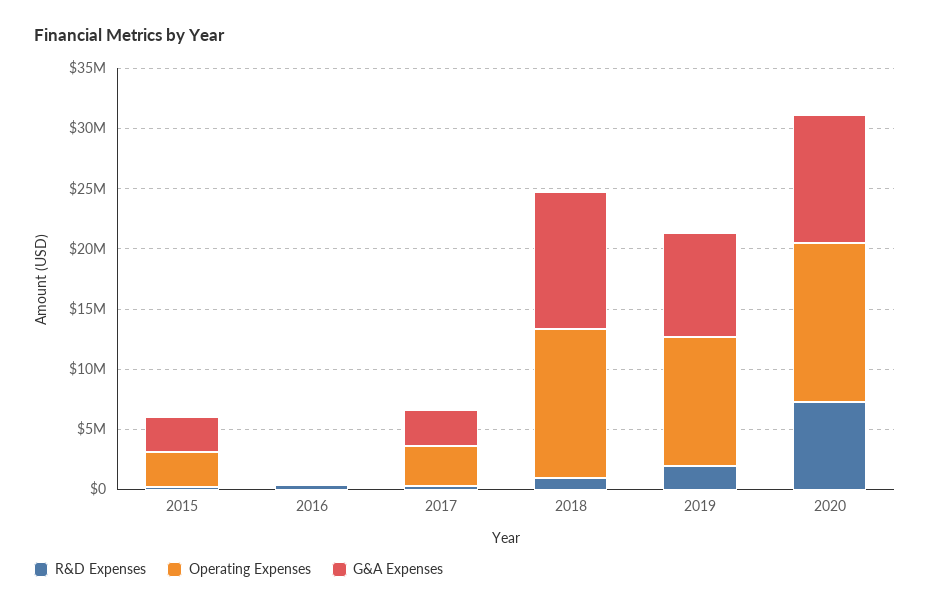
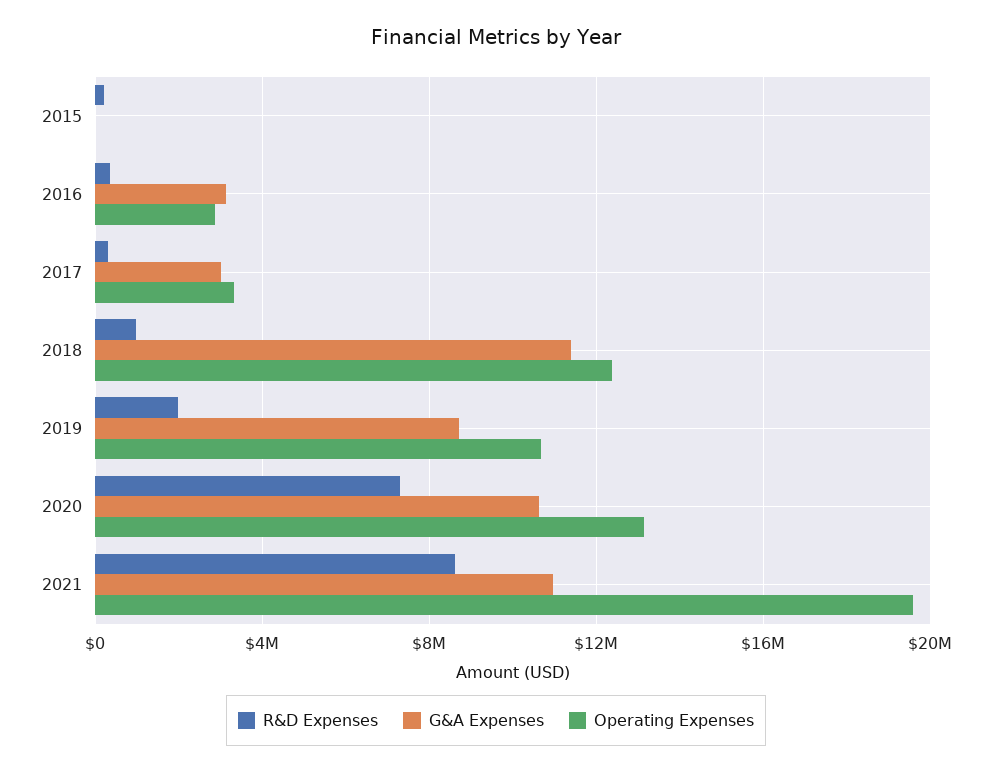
Operating Expenses, 2015: 3000000 -> 0
G&A Expenses, 2015: 3000000 -> 0
Operating Expenses, 2016: 0 -> 3000000
G&A Expenses, 2016: 0 -> 3000000
R&D Expenses, 2021: none -> 8500000
G&A Expenses, 2021: none -> 11000000
Operating Expenses, 2021: none -> 19500000

